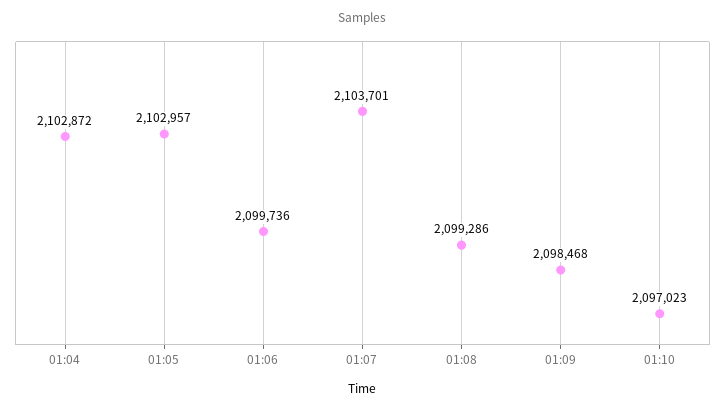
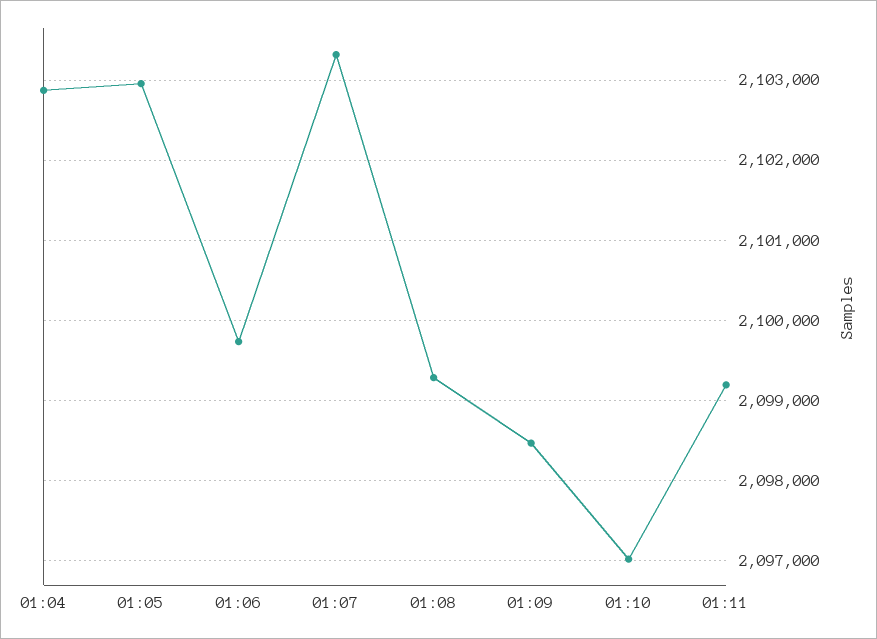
01:07: 2103701 -> 2103300
01:11: none -> 2099200

